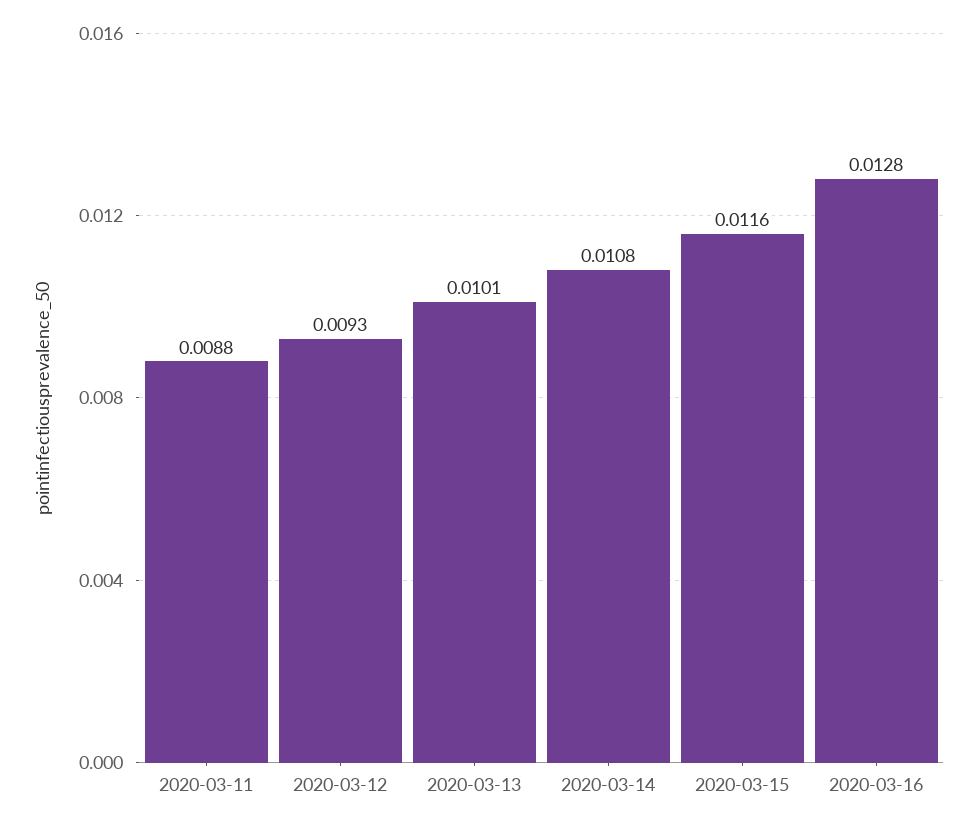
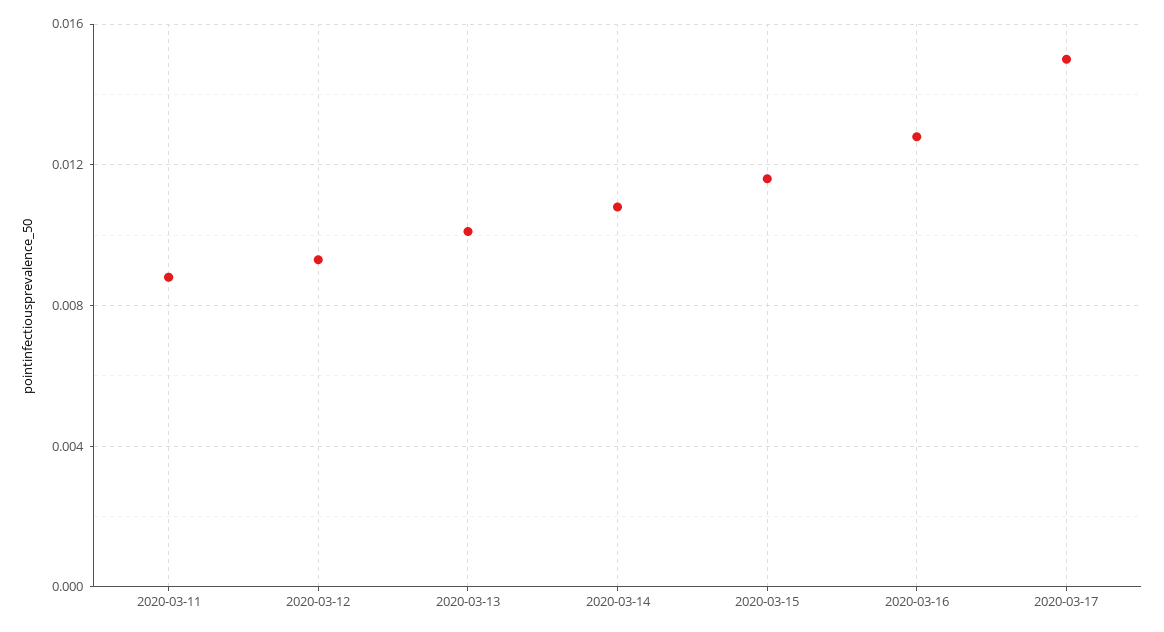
2020-03-17: none -> 0.015

